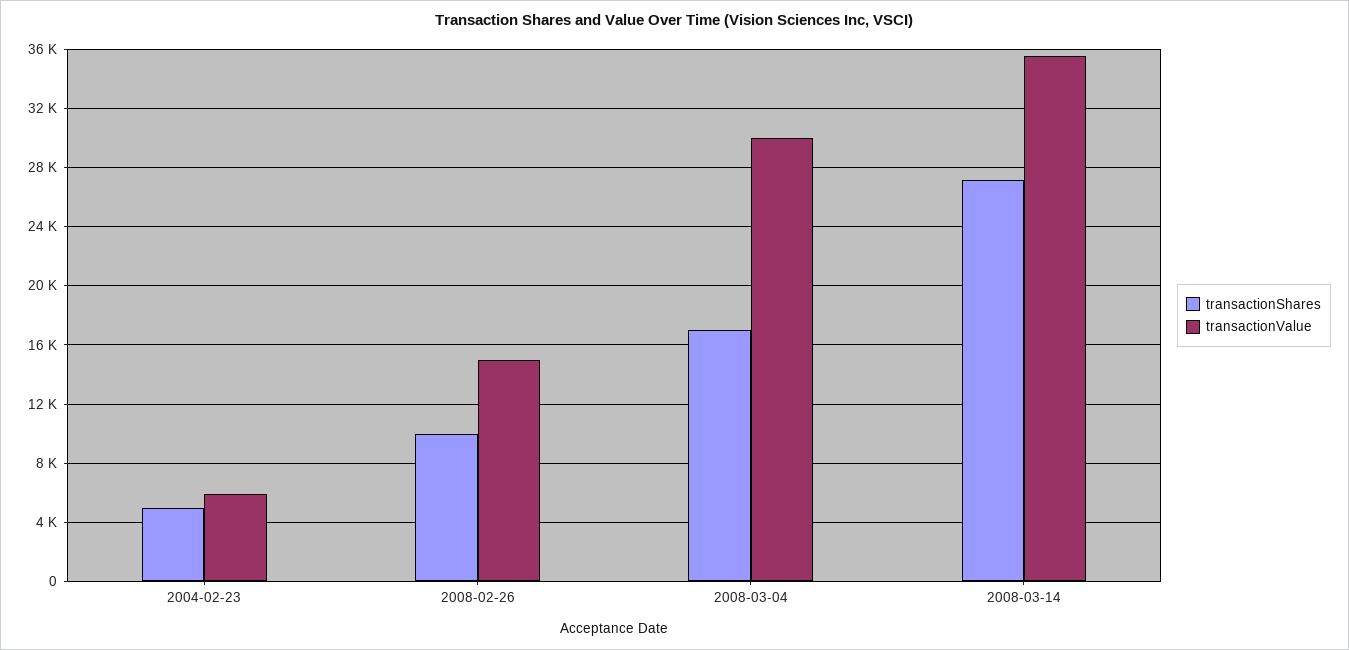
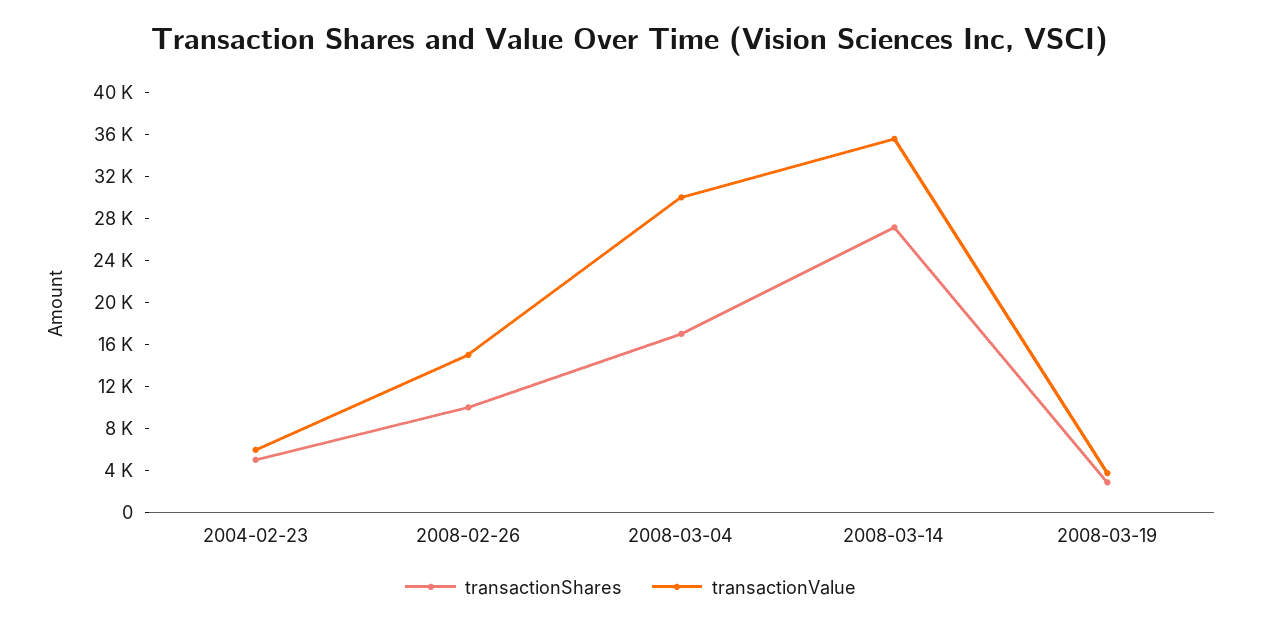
transactionShares, 2008-03-19: none -> 3000
transactionValue, 2008-03-19: none -> 4000

